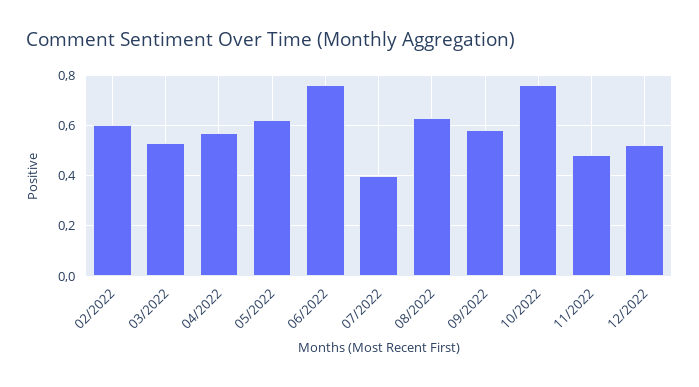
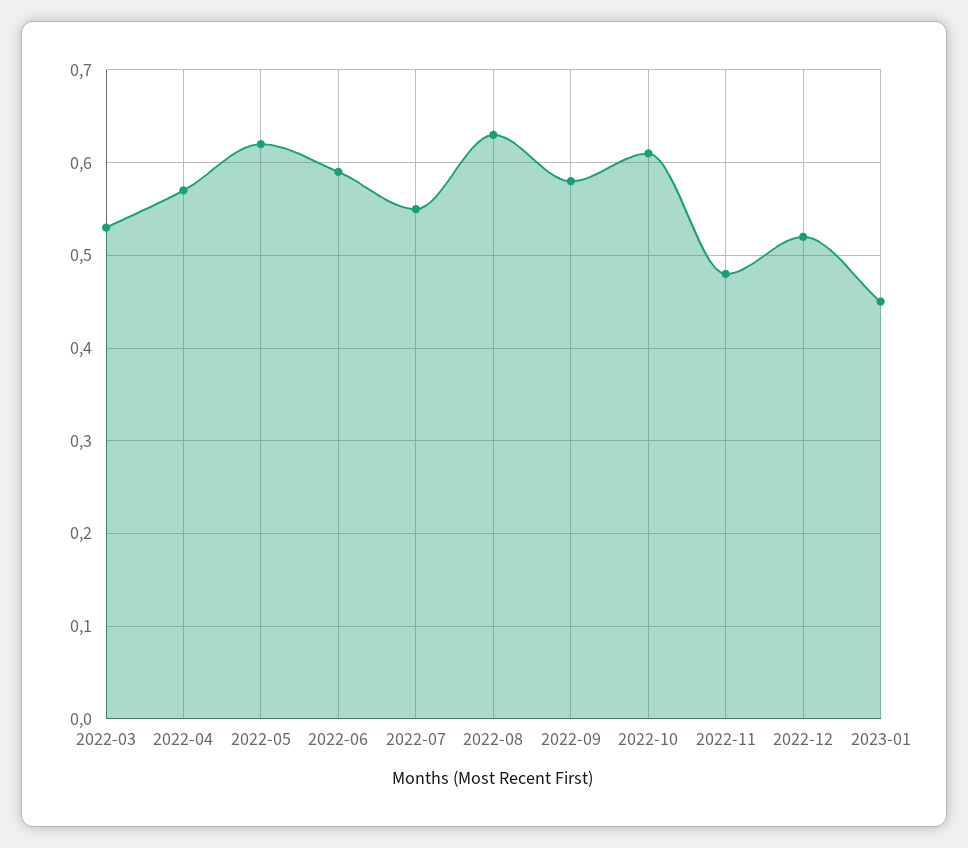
02/2022: 0.6 -> none
06/2022: 0.75 -> 0.59
07/2022: 0.4 -> 0.55
10/2022: 0.75 -> 0.61
2023-01: none -> 0.45

